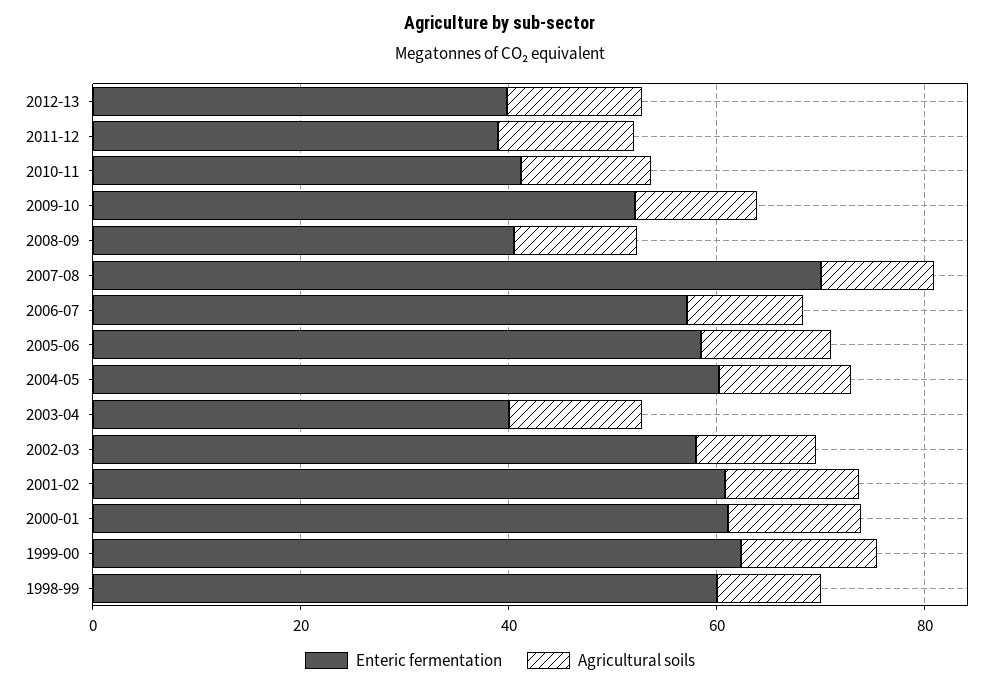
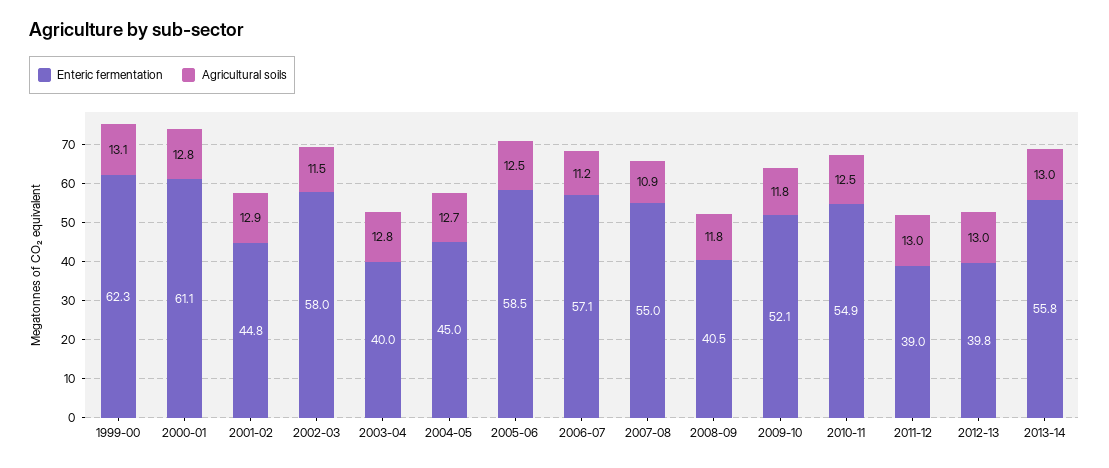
Enteric fermentation, 2010-11: 40 -> 54.9
Enteric fermentation, 2007-08: 70 -> 55
Enteric fermentation, 2004-05: 60 -> 45
Enteric fermentation, 2001-02: 60 -> 44.8
Enteric fermentation, 1998-99: 60 -> none
Agricultural soils, 1998-99: 10 -> none
Enteric fermentation, 2013-14: none -> 55.8
Agricultural soils, 2013-14: none -> 13

